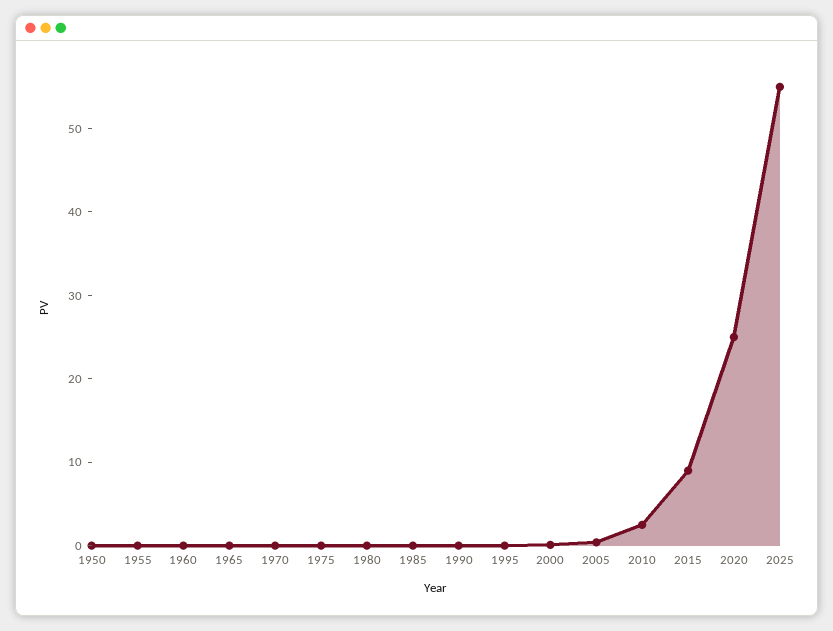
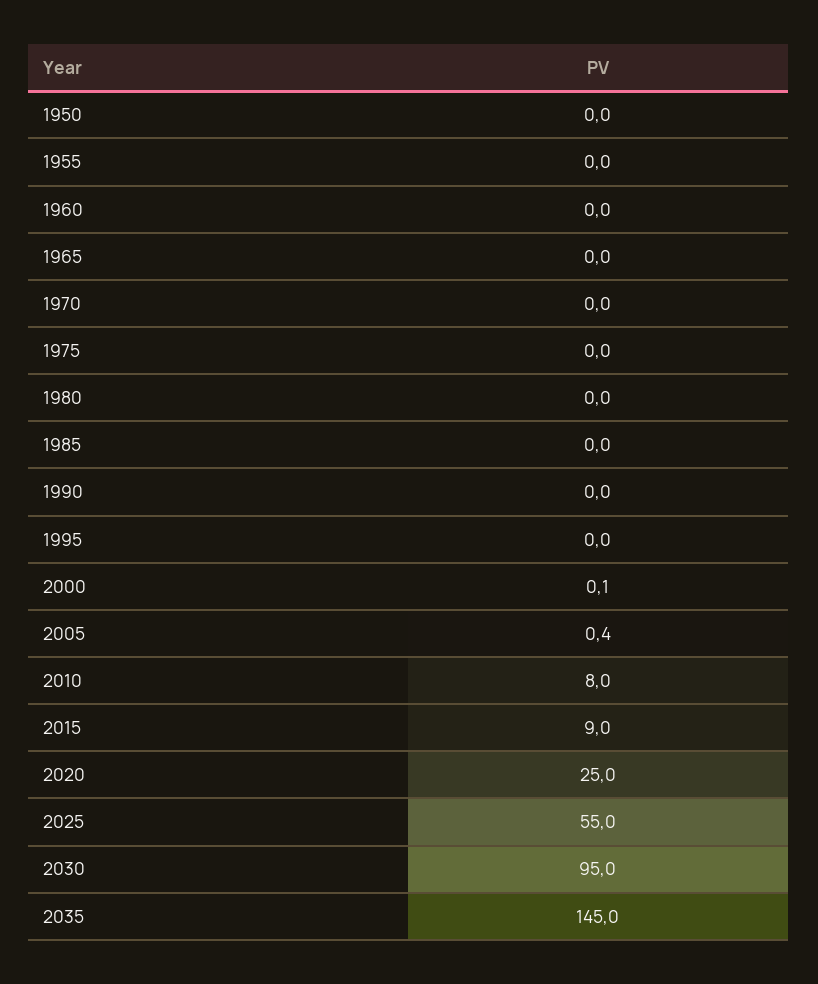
2010: 2 -> 8
2030: none -> 95
2035: none -> 145

